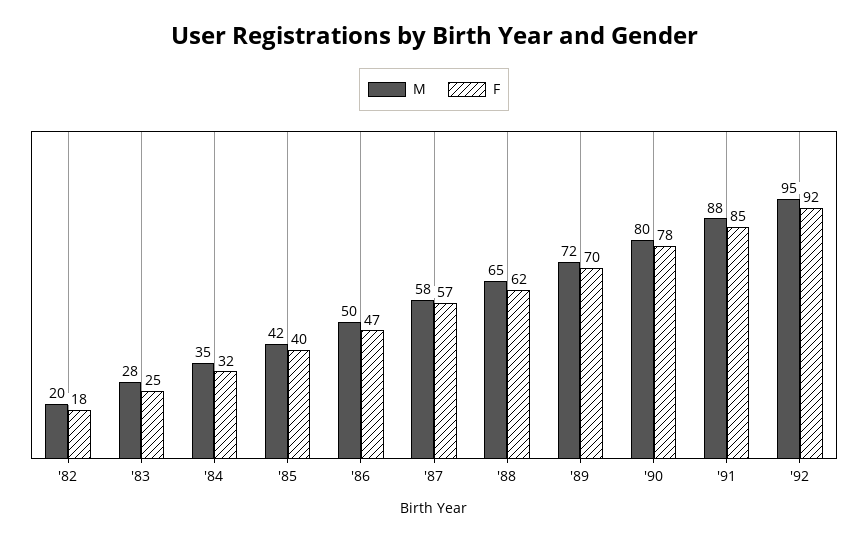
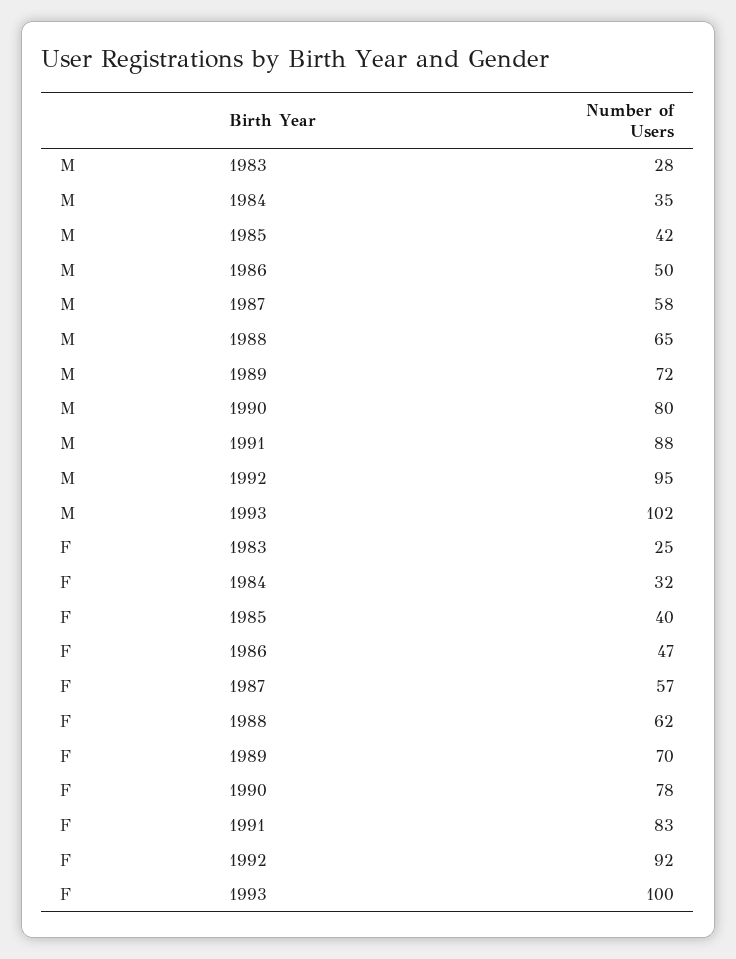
M, '82: 20 -> none
F, '82: 18 -> none
F, '91: 85 -> 83
M, 1993: none -> 102
F, 1993: none -> 100

